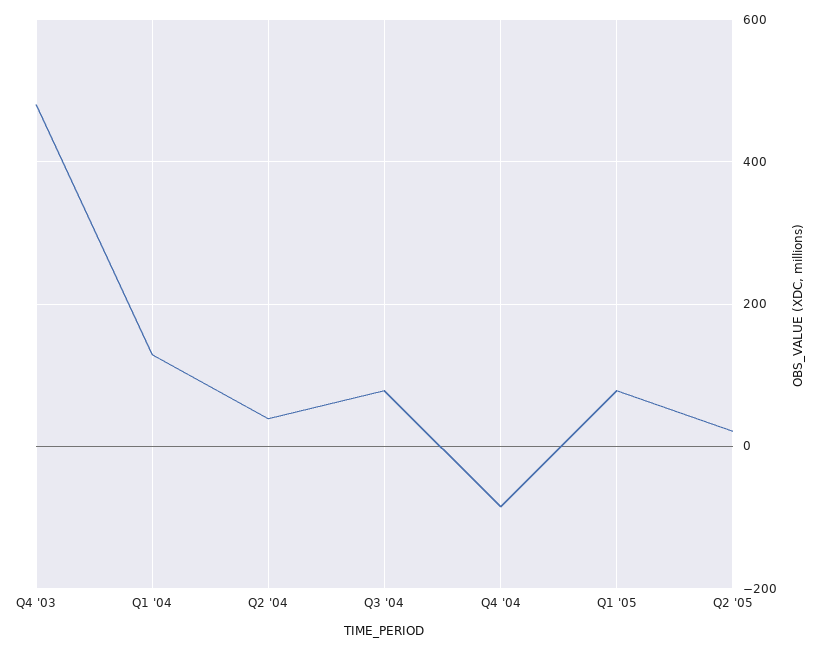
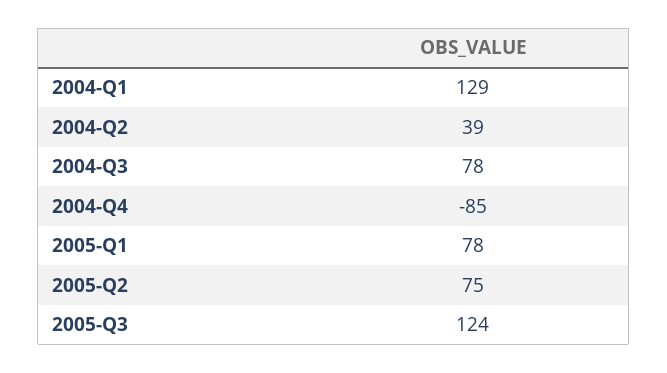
Q4 '03: 480 -> none
Q2 '05: 20 -> 75
2005-Q3: none -> 124

